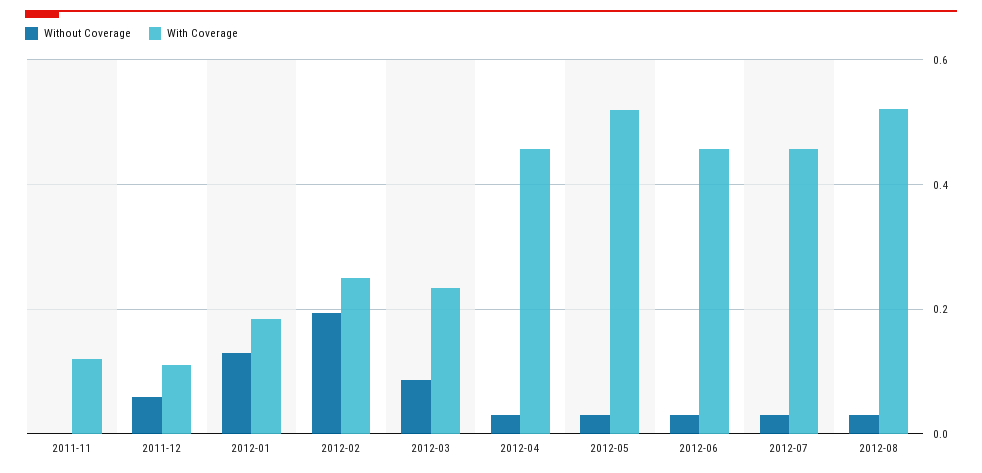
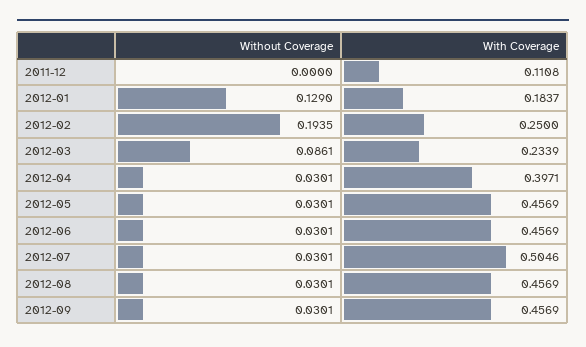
Without Coverage, 2011-11: 0 -> none
With Coverage, 2011-11: 0.12 -> none
Without Coverage, 2011-12: 0.06 -> 0
With Coverage, 2012-04: 0.46 -> 0.3971
With Coverage, 2012-05: 0.52 -> 0.4569
With Coverage, 2012-07: 0.46 -> 0.5046
With Coverage, 2012-08: 0.52 -> 0.4569
Without Coverage, 2012-09: none -> 0.0301
With Coverage, 2012-09: none -> 0.4569

